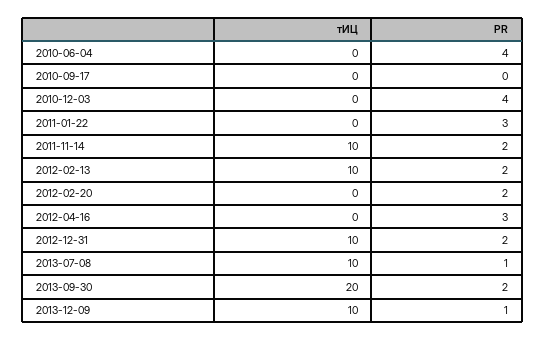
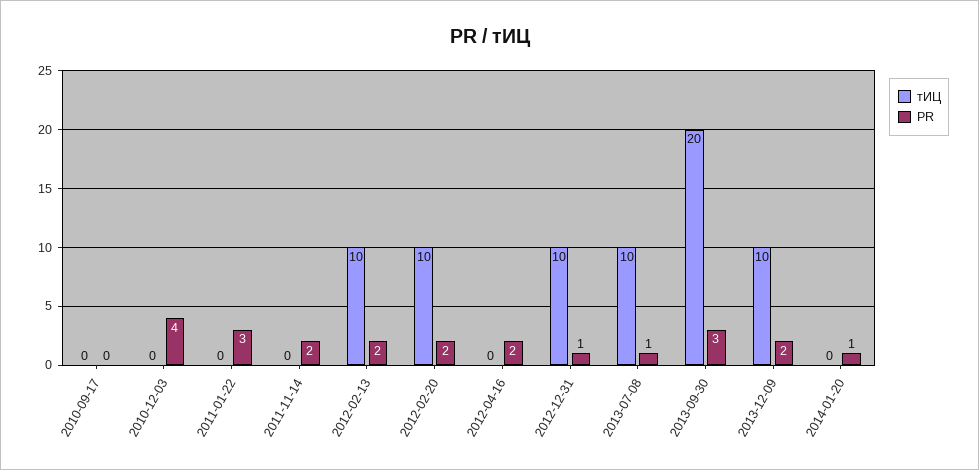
тИЦ, 2010-06-04: 0 -> none
PR, 2010-06-04: 4 -> none
тИЦ, 2011-11-14: 10 -> 0
тИЦ, 2012-02-20: 0 -> 10
PR, 2012-04-16: 3 -> 2
PR, 2012-12-31: 2 -> 1
PR, 2013-09-30: 2 -> 3
PR, 2013-12-09: 1 -> 2
тИЦ, 2014-01-20: none -> 0
PR, 2014-01-20: none -> 1

